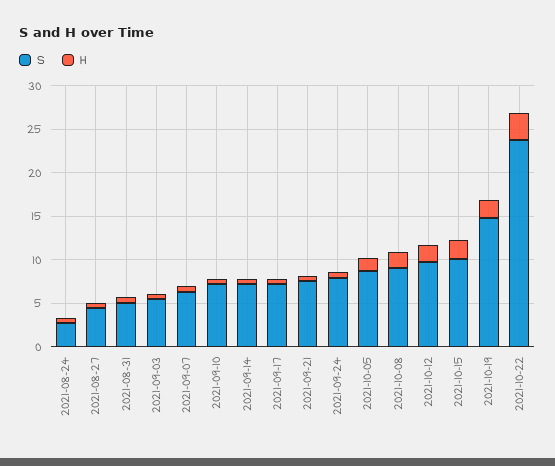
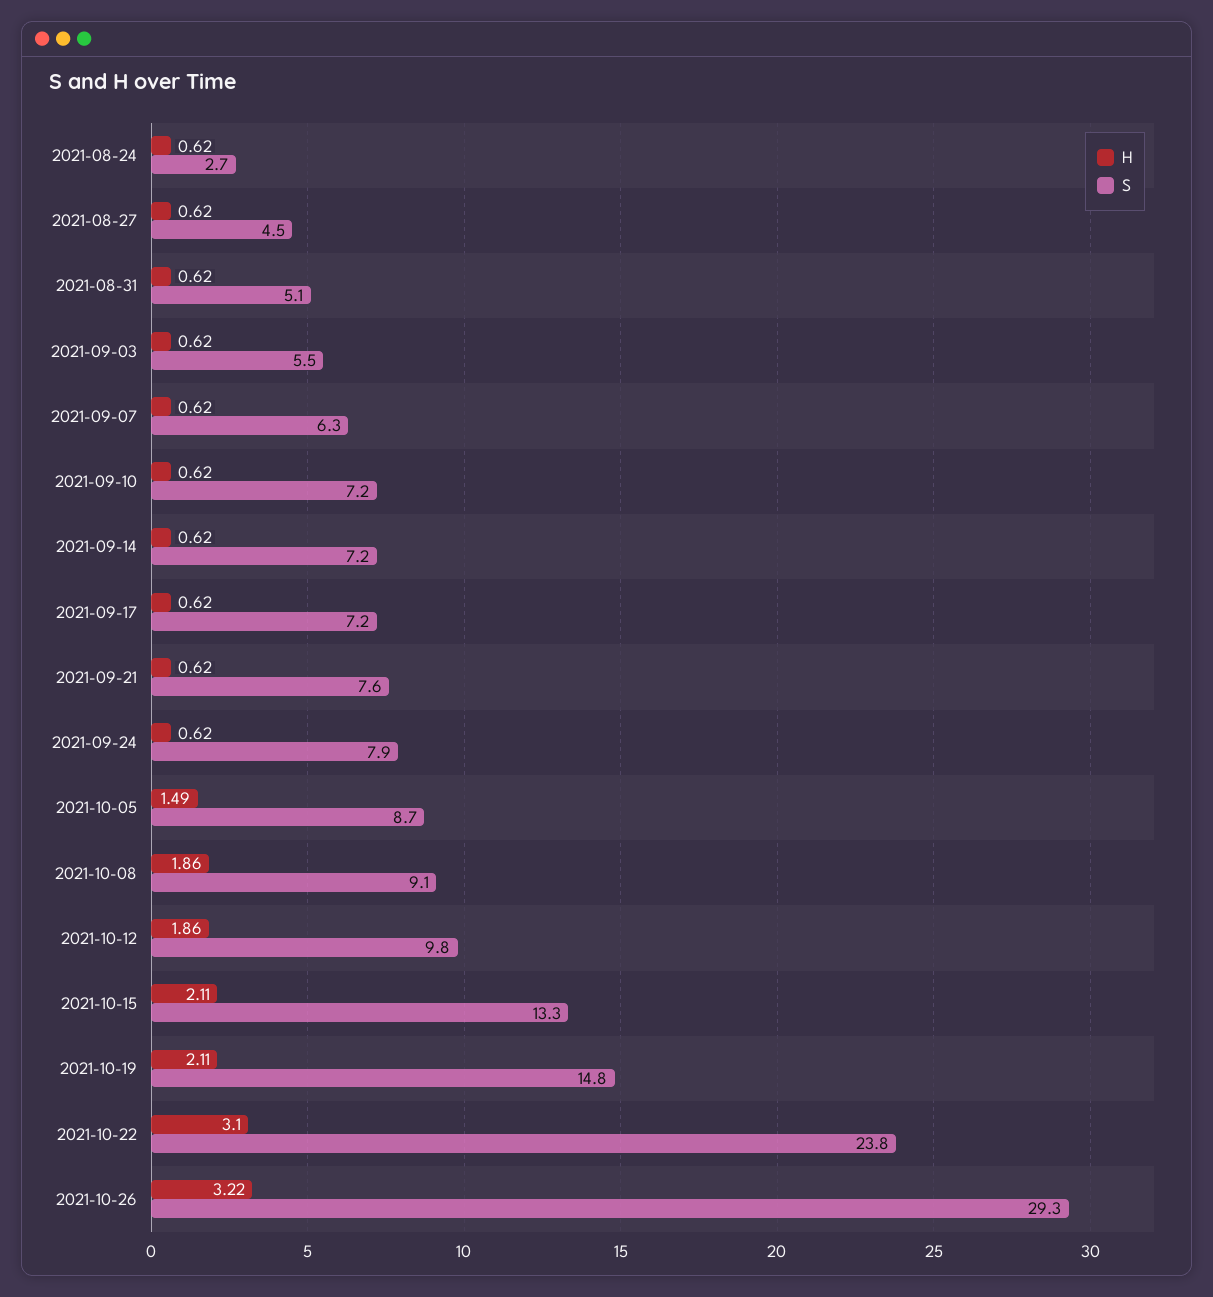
S, 2021-10-15: 10 -> 13.3
H, 2021-10-26: none -> 3.22
S, 2021-10-26: none -> 29.3

